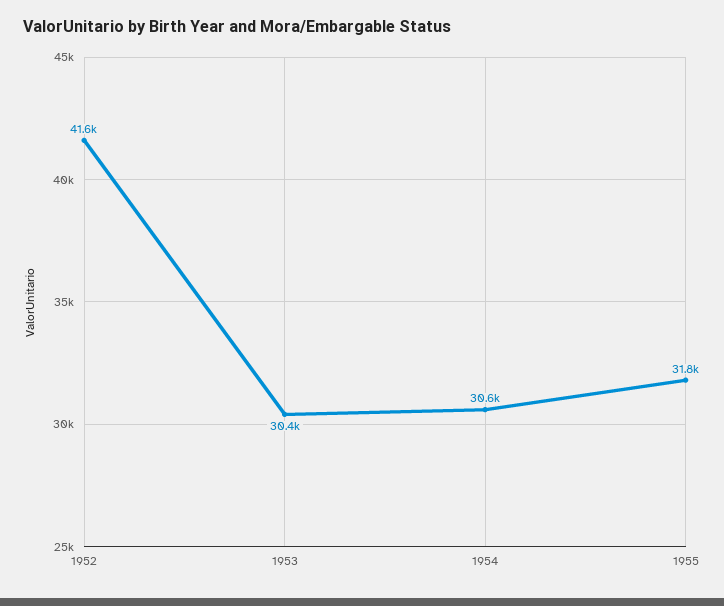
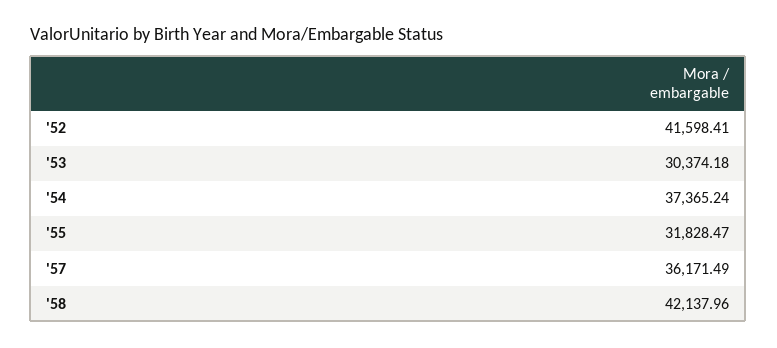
1954: 30600 -> 37365.24
'57: none -> 36171.49
'58: none -> 42137.96

